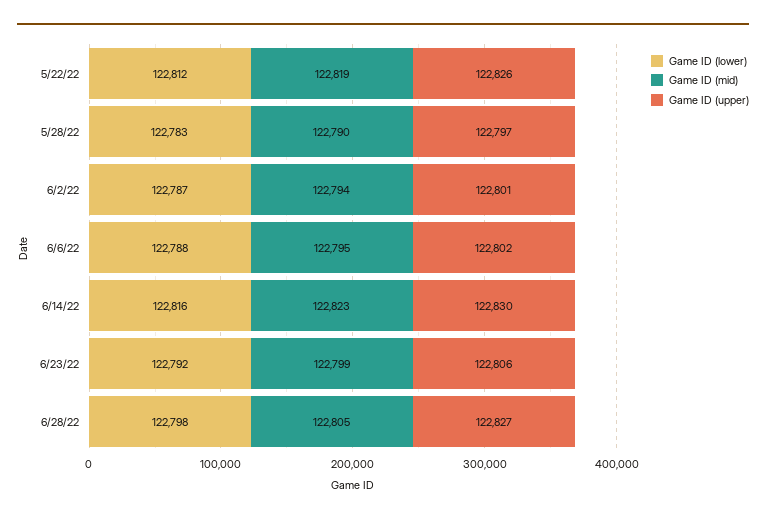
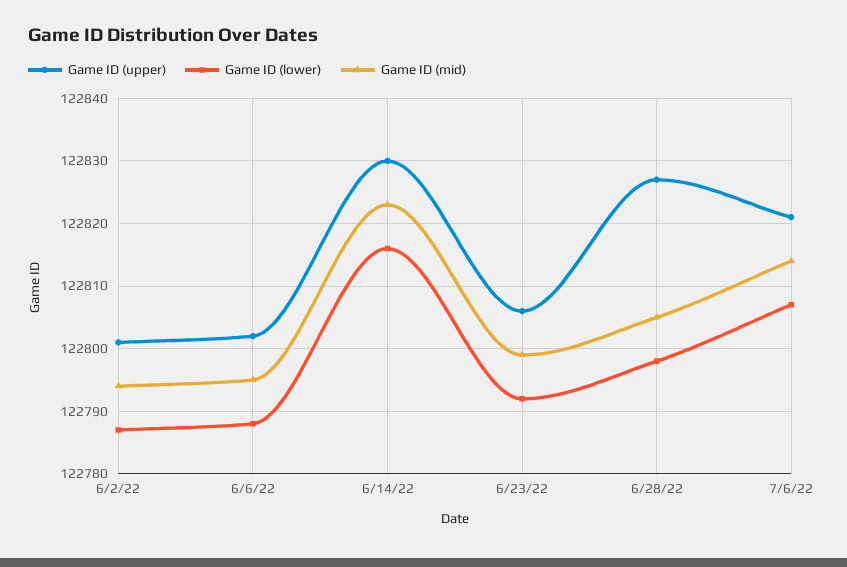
Game ID (lower), 5/22/22: 122812 -> none
Game ID (mid), 5/22/22: 122819 -> none
Game ID (upper), 5/22/22: 122826 -> none
Game ID (lower), 5/28/22: 122783 -> none
Game ID (mid), 5/28/22: 122790 -> none
Game ID (upper), 5/28/22: 122797 -> none
Game ID (upper), 7/6/22: none -> 122821
Game ID (lower), 7/6/22: none -> 122807
Game ID (mid), 7/6/22: none -> 122814

